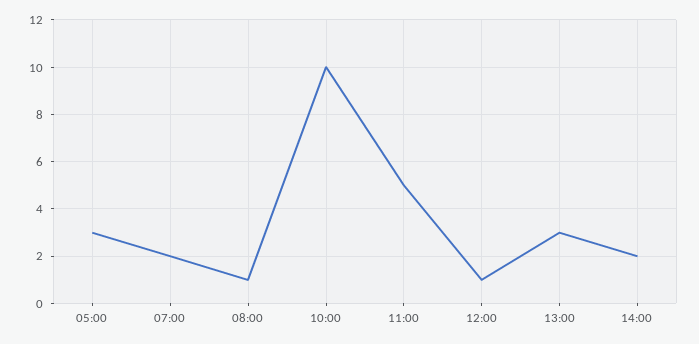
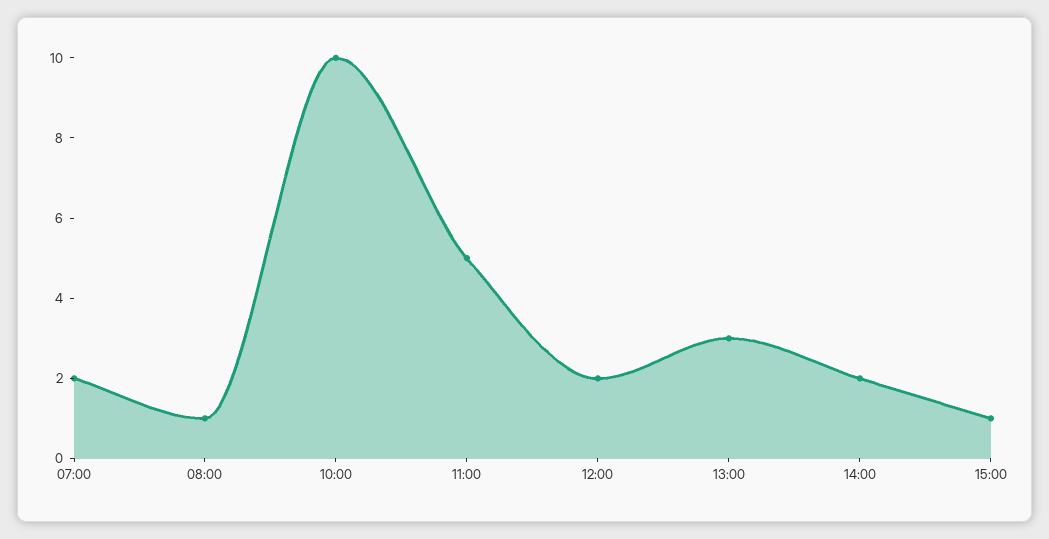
05:00: 3 -> none
12:00: 1 -> 2
15:00: none -> 1

